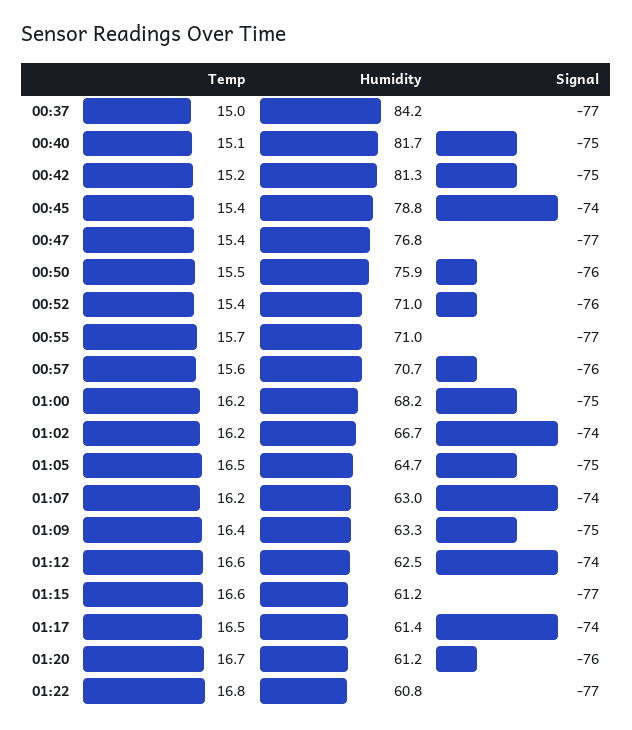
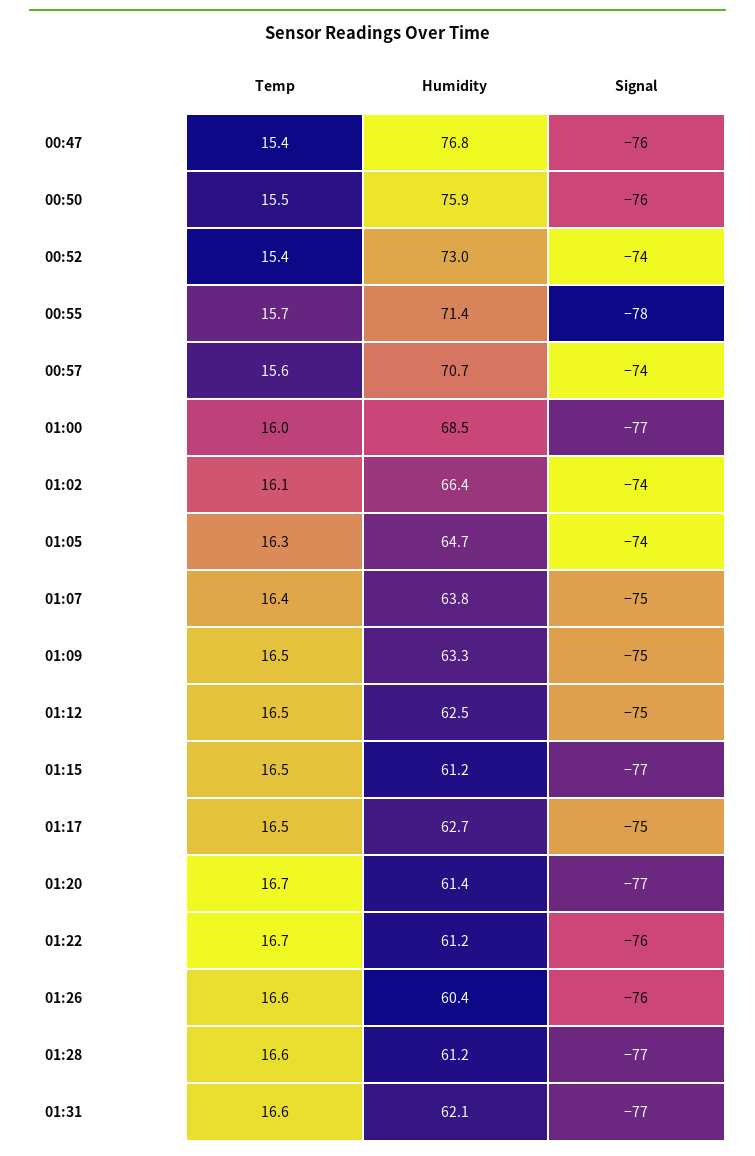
Temp, 00:37: 15 -> none
Humidity, 00:37: 84.2 -> none
Signal, 00:37: -77 -> none
Temp, 00:40: 15.1 -> none
Humidity, 00:40: 81.7 -> none
Signal, 00:40: -75 -> none
Temp, 00:42: 15.2 -> none
Humidity, 00:42: 81.3 -> none
Signal, 00:42: -75 -> none
Temp, 00:45: 15.4 -> none
Humidity, 00:45: 78.8 -> none
Signal, 00:45: -74 -> none
Signal, 00:47: -77 -> -76
Humidity, 00:52: 71 -> 73
Signal, 00:52: -76 -> -74
Humidity, 00:55: 71 -> 71.4
Signal, 00:55: -77 -> -78
Signal, 00:57: -76 -> -74
Temp, 01:00: 16.2 -> 16
Humidity, 01:00: 68.2 -> 68.5
Signal, 01:00: -75 -> -77
Temp, 01:02: 16.2 -> 16.1
Humidity, 01:02: 66.7 -> 66.4
Temp, 01:05: 16.5 -> 16.3
Signal, 01:05: -75 -> -74
Temp, 01:07: 16.2 -> 16.4
Humidity, 01:07: 63 -> 63.8
Signal, 01:07: -74 -> -75
Temp, 01:09: 16.4 -> 16.5
Temp, 01:12: 16.6 -> 16.5
Signal, 01:12: -74 -> -75
Temp, 01:15: 16.6 -> 16.5
Humidity, 01:17: 61.4 -> 62.7
Signal, 01:17: -74 -> -75
Humidity, 01:20: 61.2 -> 61.4
Signal, 01:20: -76 -> -77
Temp, 01:22: 16.8 -> 16.7
Humidity, 01:22: 60.8 -> 61.2
Signal, 01:22: -77 -> -76
Temp, 01:26: none -> 16.6
Humidity, 01:26: none -> 60.4
Signal, 01:26: none -> -76
Temp, 01:28: none -> 16.6
Humidity, 01:28: none -> 61.2
Signal, 01:28: none -> -77
Temp, 01:31: none -> 16.6
Humidity, 01:31: none -> 62.1
Signal, 01:31: none -> -77

